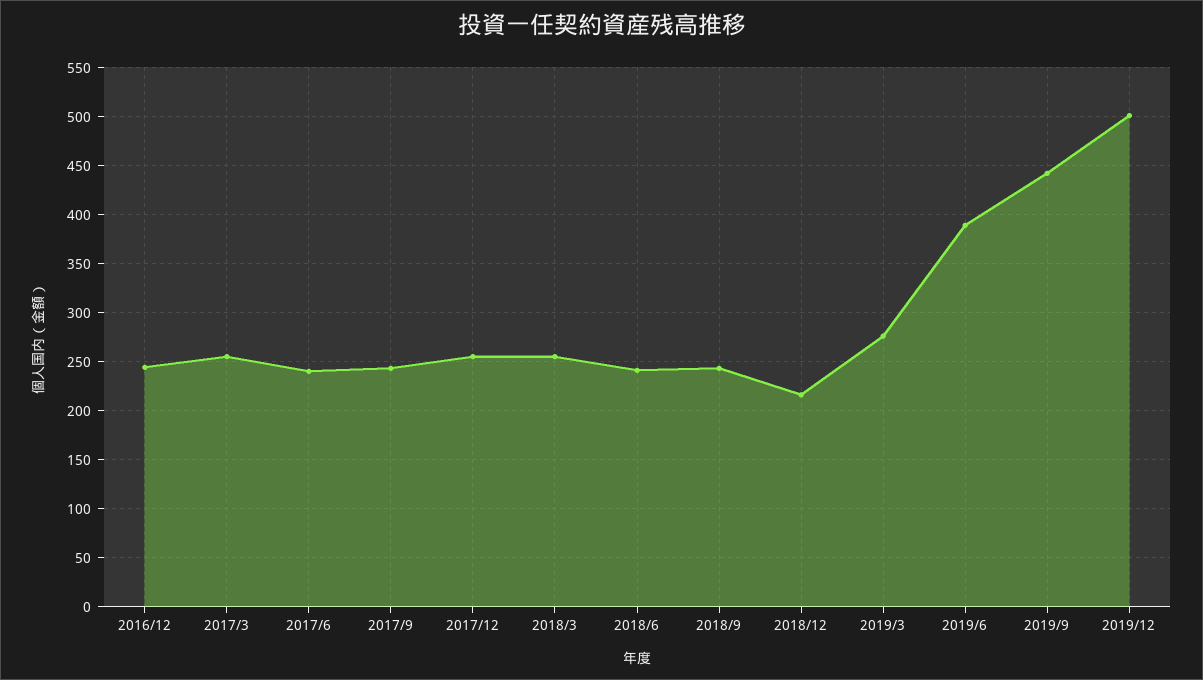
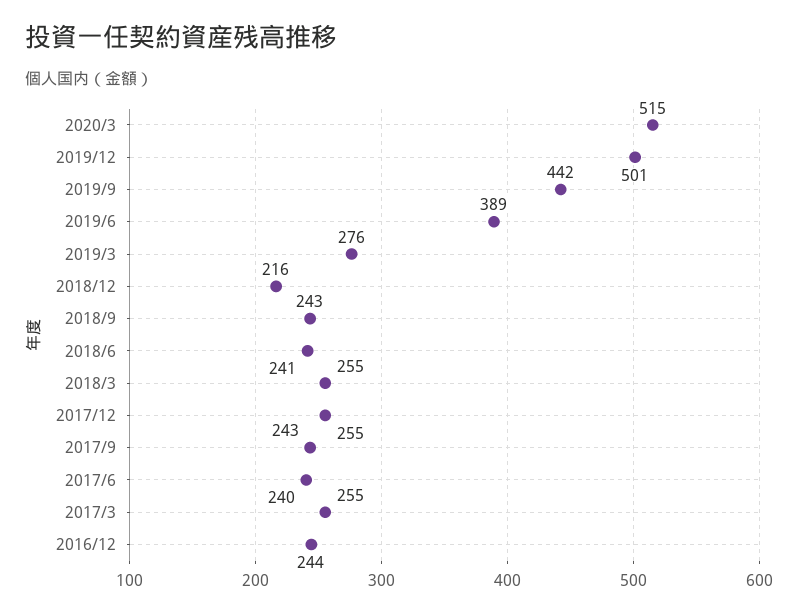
2020/3: none -> 515

